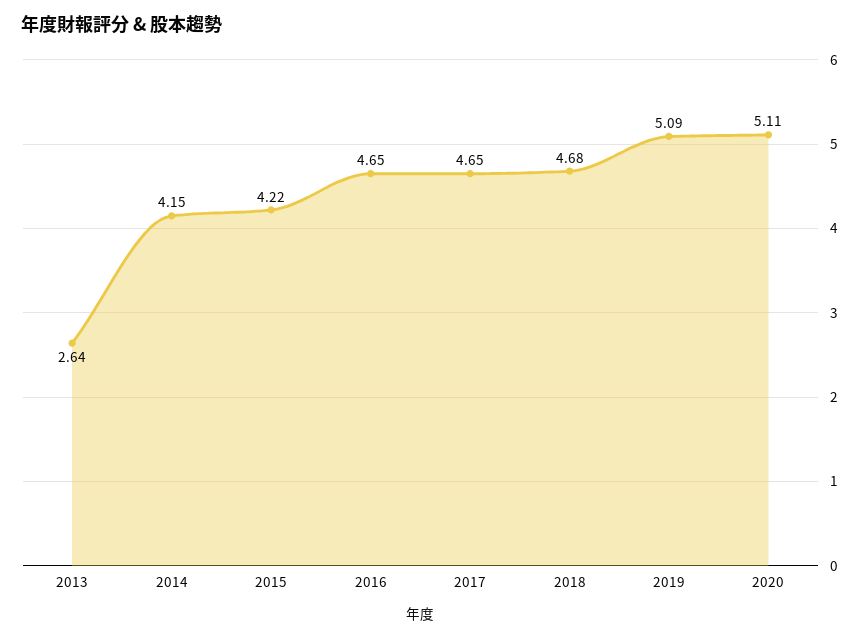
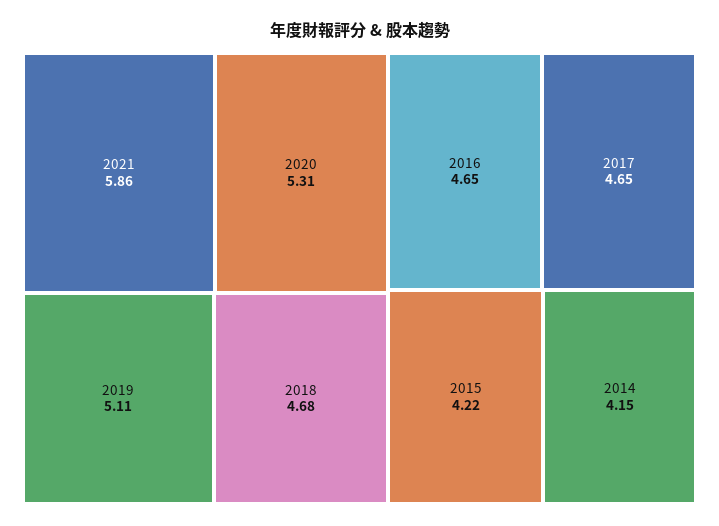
2013: 2.64 -> none
2019: 5.09 -> 5.11
2020: 5.11 -> 5.31
2021: none -> 5.86

